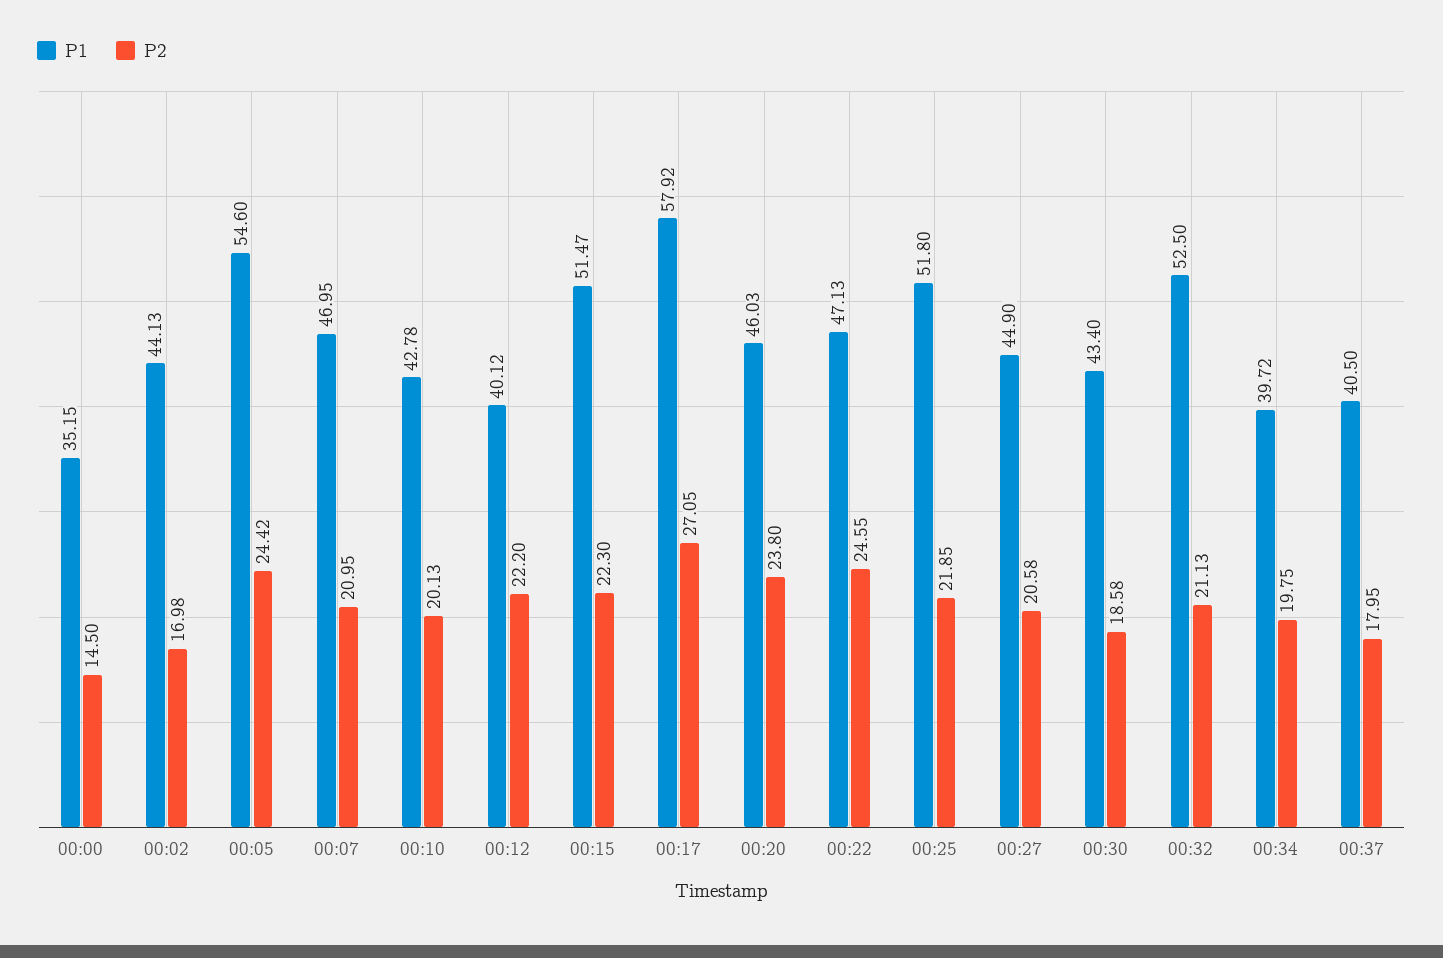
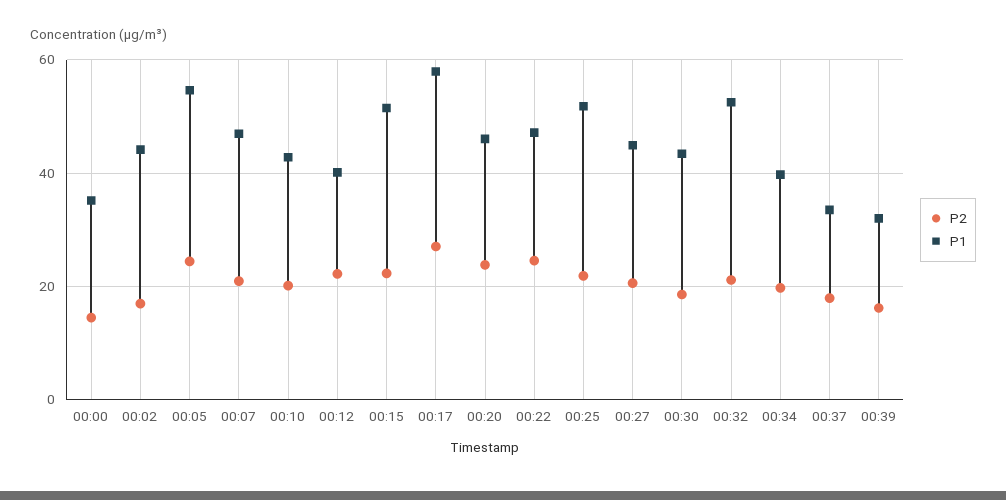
P1, 00:37: 40.5 -> 34
P2, 00:39: none -> 16
P1, 00:39: none -> 32

